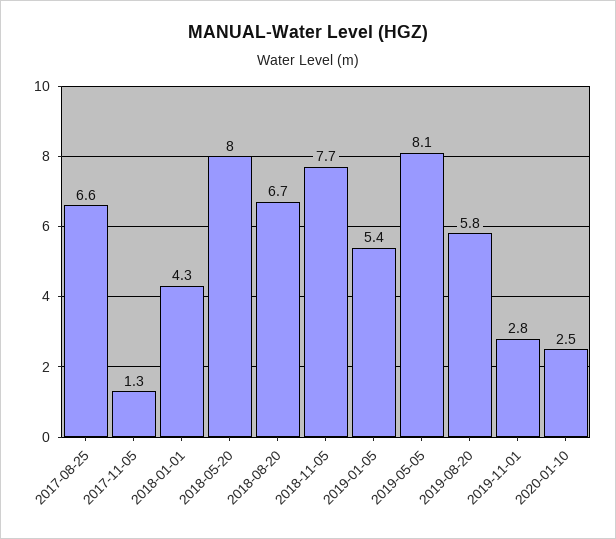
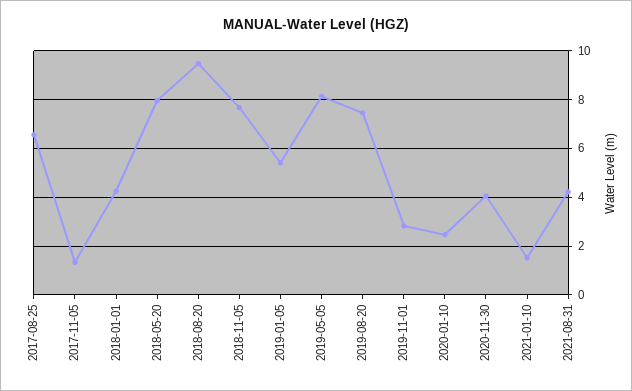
2018-08-20: 6.7 -> 9.5
2019-08-20: 5.8 -> 7.5
2020-11-30: none -> 4
2021-01-10: none -> 1.5
2021-08-31: none -> 4.25

